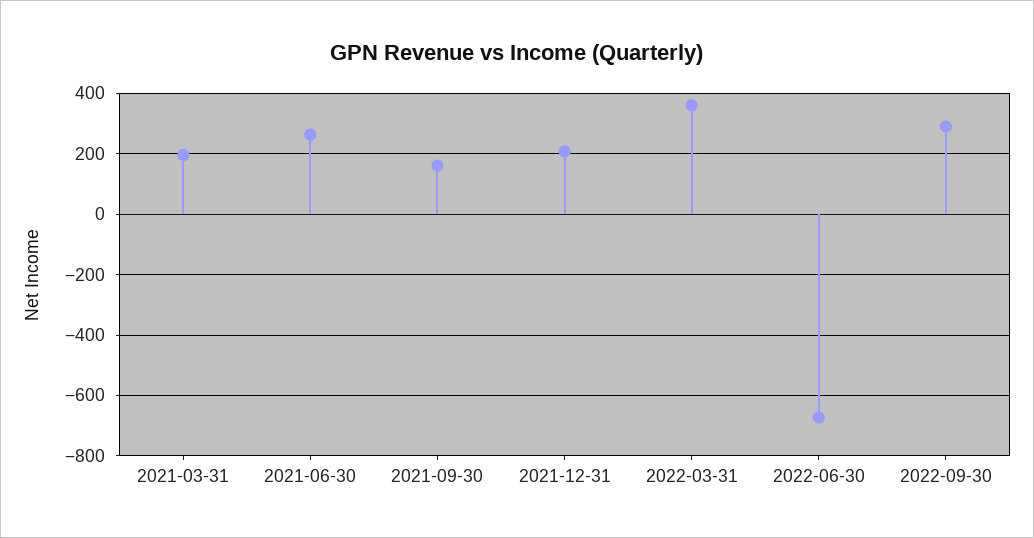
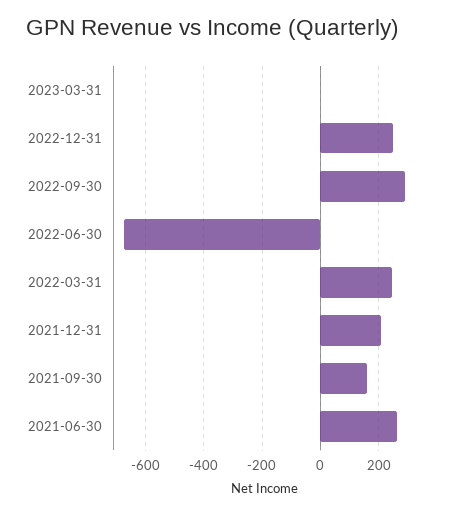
2021-03-31: 200 -> none
2022-03-31: 360 -> 250
2023-03-31: none -> 0
2022-12-31: none -> 250

